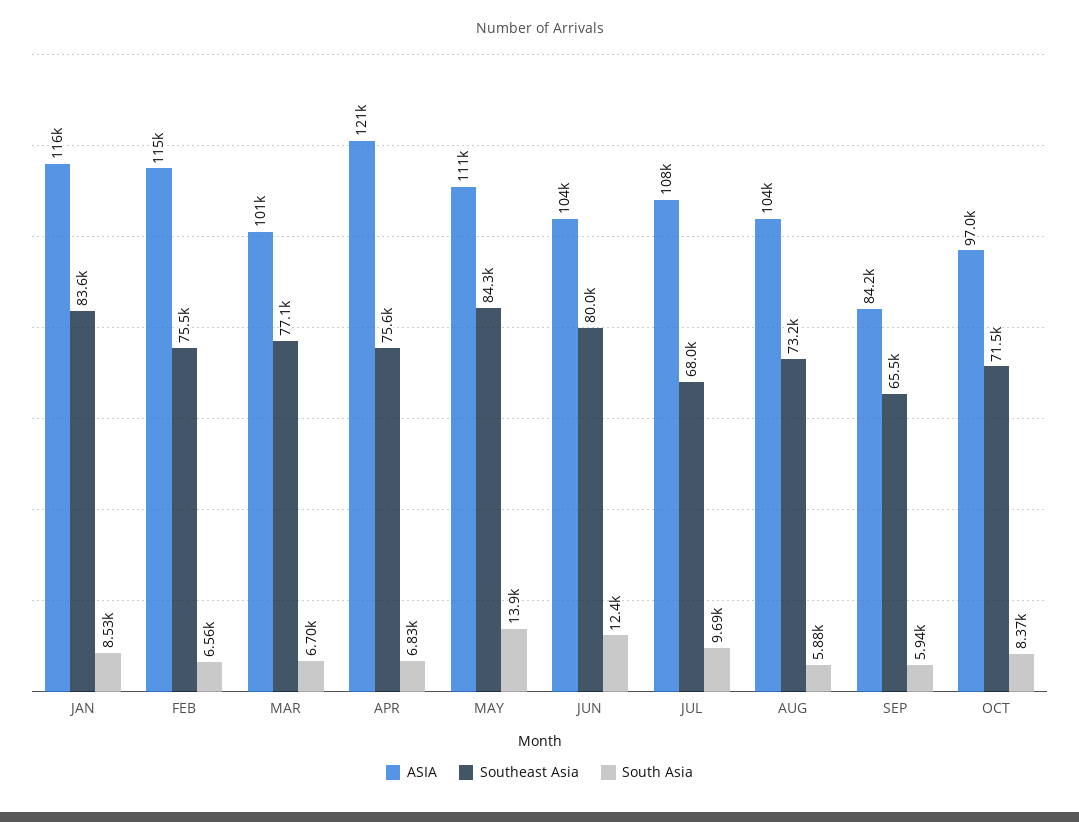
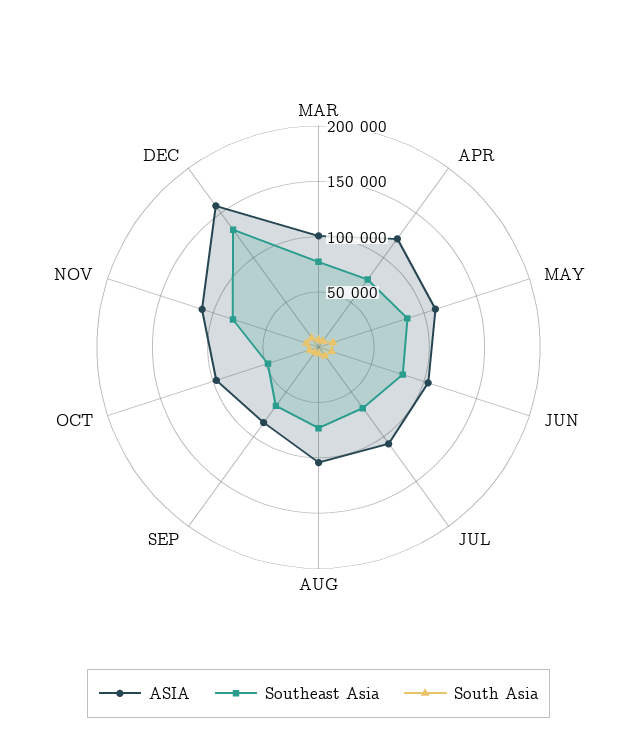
ASIA, JAN: 116000 -> none
Southeast Asia, JAN: 83600 -> none
South Asia, JAN: 8530 -> none
ASIA, FEB: 115000 -> none
Southeast Asia, FEB: 75500 -> none
South Asia, FEB: 6560 -> none
Southeast Asia, OCT: 71500 -> 50000
ASIA, NOV: none -> 110000
Southeast Asia, NOV: none -> 80000
South Asia, NOV: none -> 10000
ASIA, DEC: none -> 160000
Southeast Asia, DEC: none -> 130000
South Asia, DEC: none -> 10000

